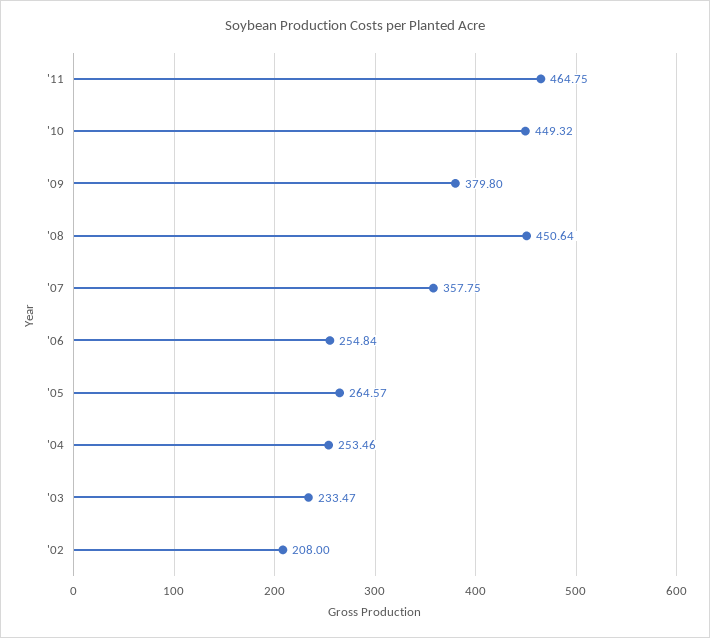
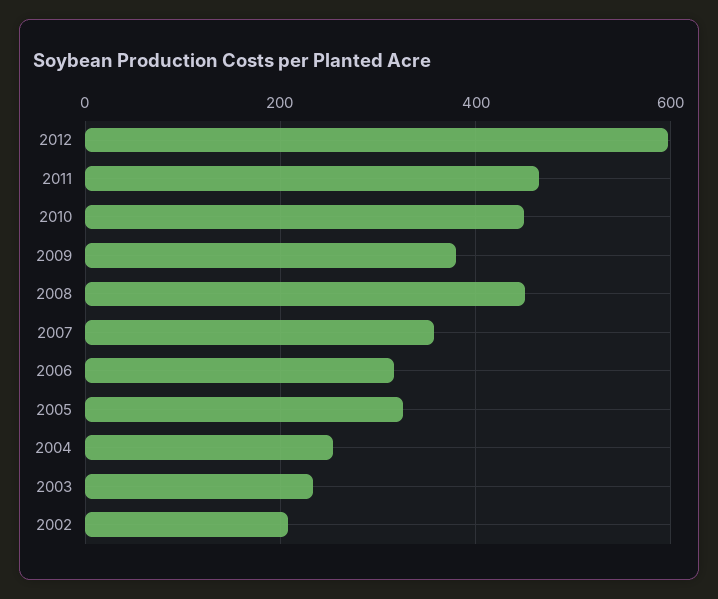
'06: 254.84 -> 320
'05: 264.57 -> 320
2012: none -> 600

